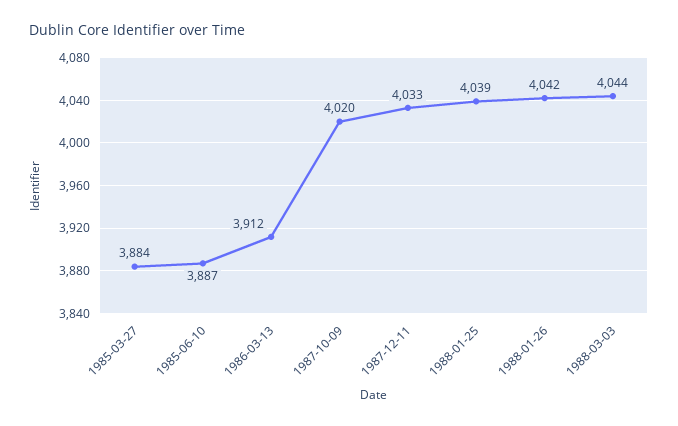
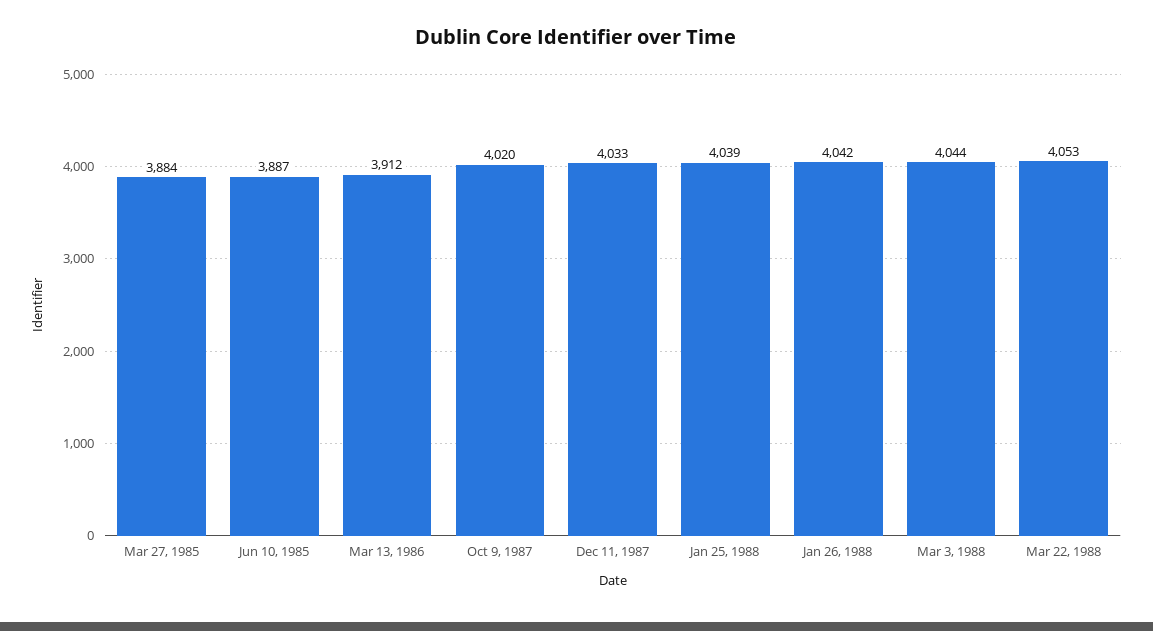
Mar 22, 1988: none -> 4053

